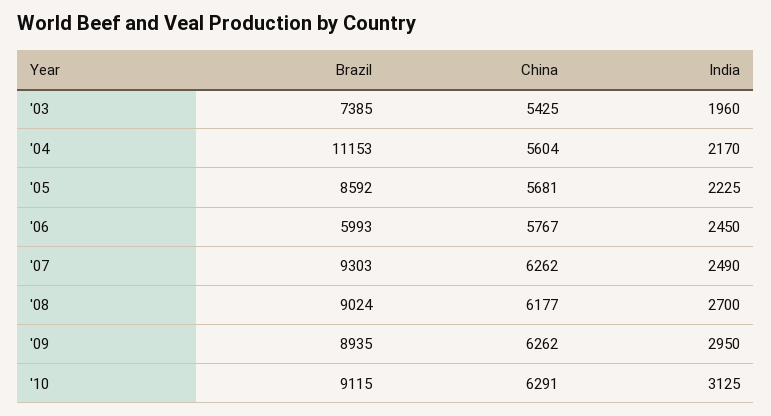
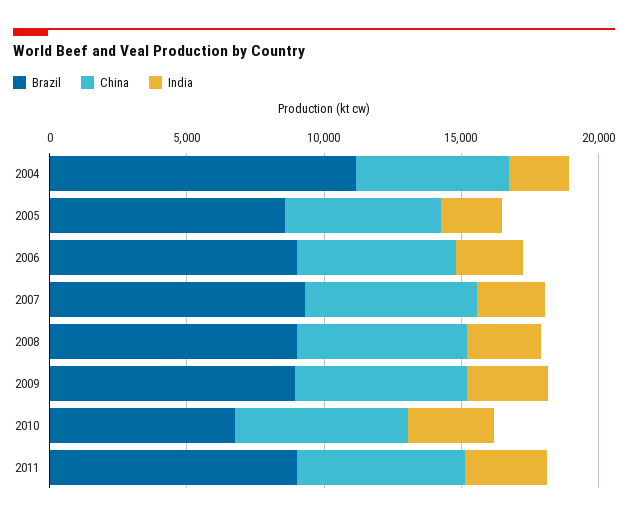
Brazil, '03: 7385 -> none
China, '03: 5425 -> none
India, '03: 1960 -> none
Brazil, '06: 5993 -> 9000
Brazil, '10: 9115 -> 7000
Brazil, 2011: none -> 9000
China, 2011: none -> 6000
India, 2011: none -> 3000

